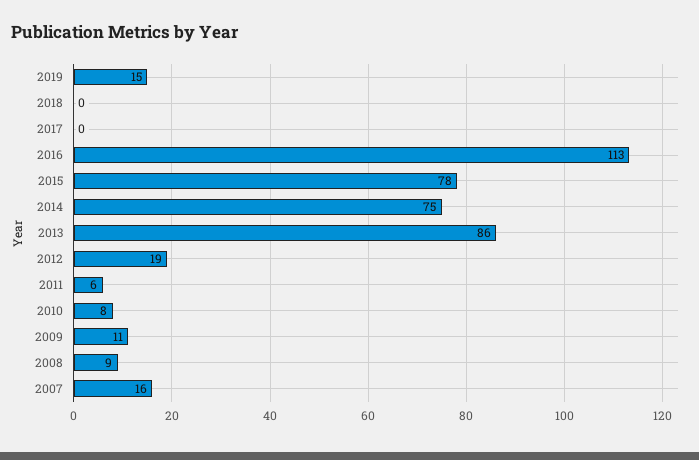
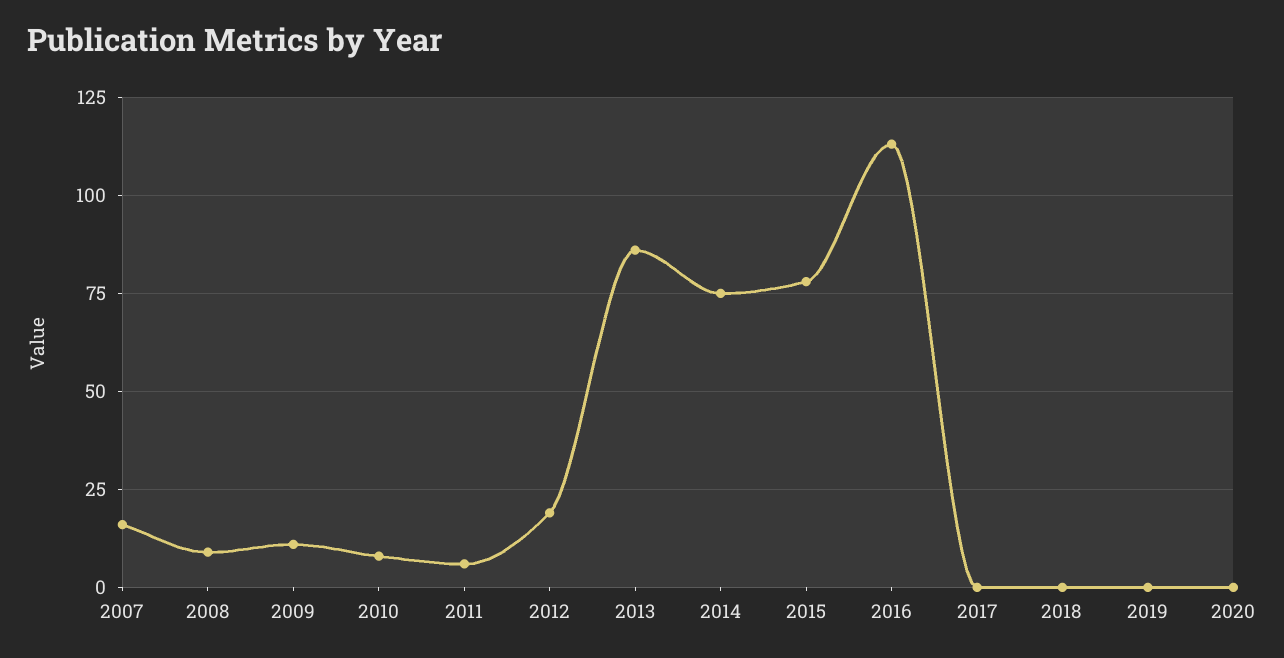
2019: 15 -> 0
2020: none -> 0

